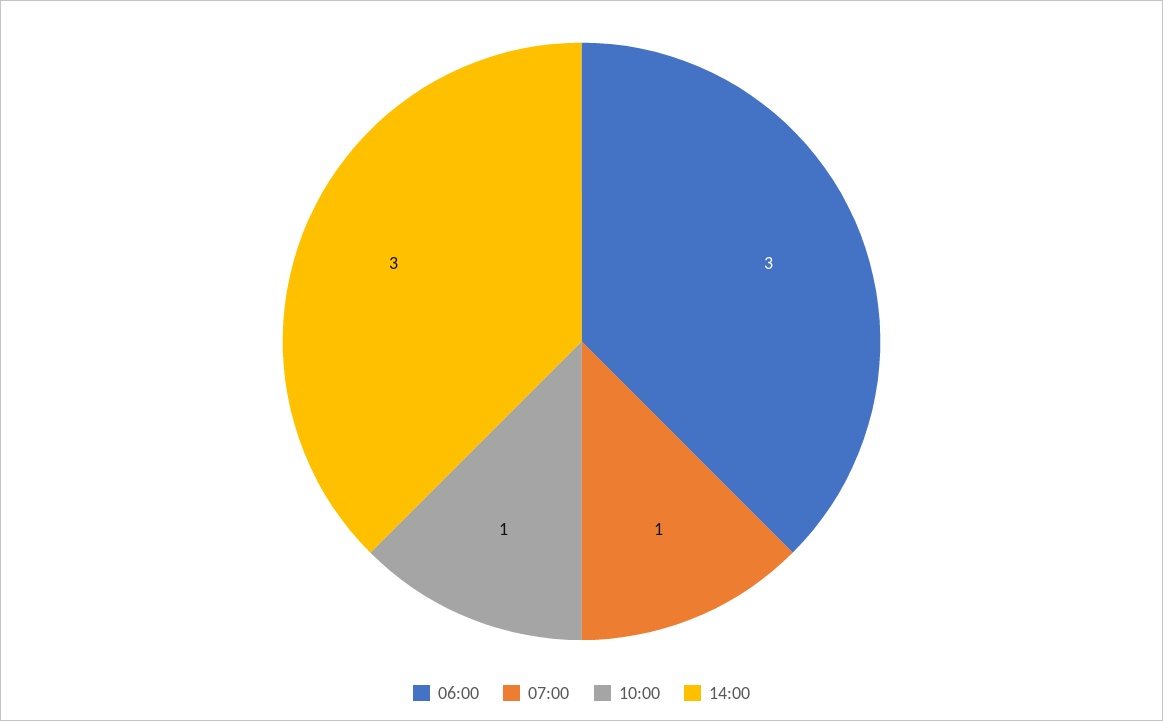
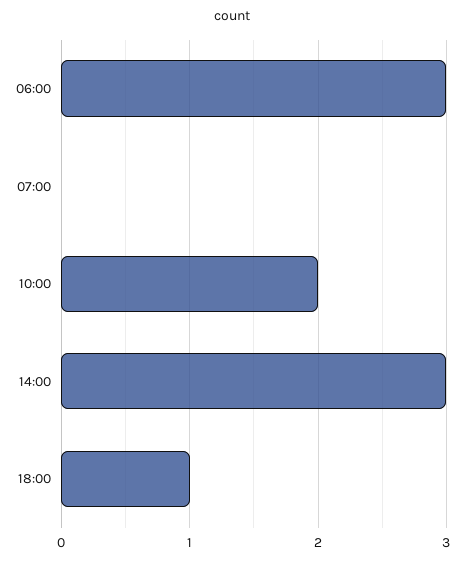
07:00: 1 -> 0
10:00: 1 -> 2
18:00: none -> 1

